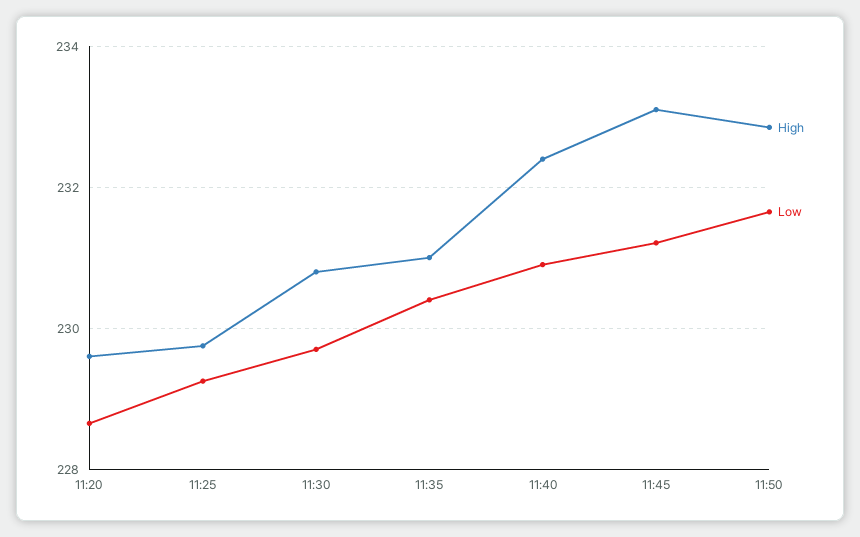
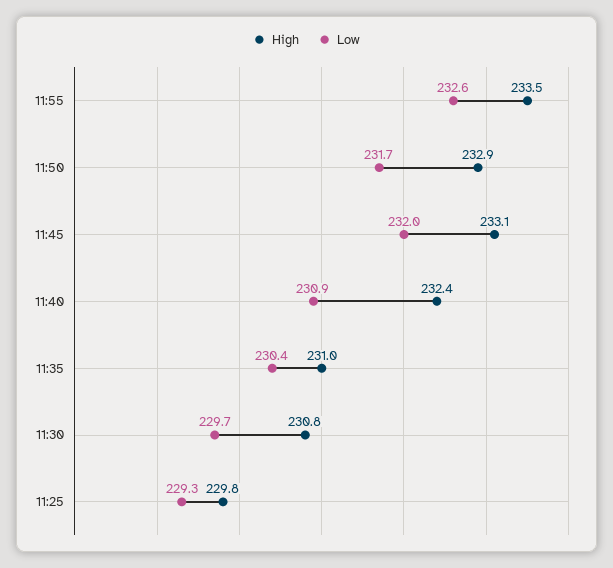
High, 11:20: 229.6 -> none
Low, 11:20: 228.6 -> none
Low, 11:45: 231.2 -> 232
High, 11:55: none -> 233.5
Low, 11:55: none -> 232.6

